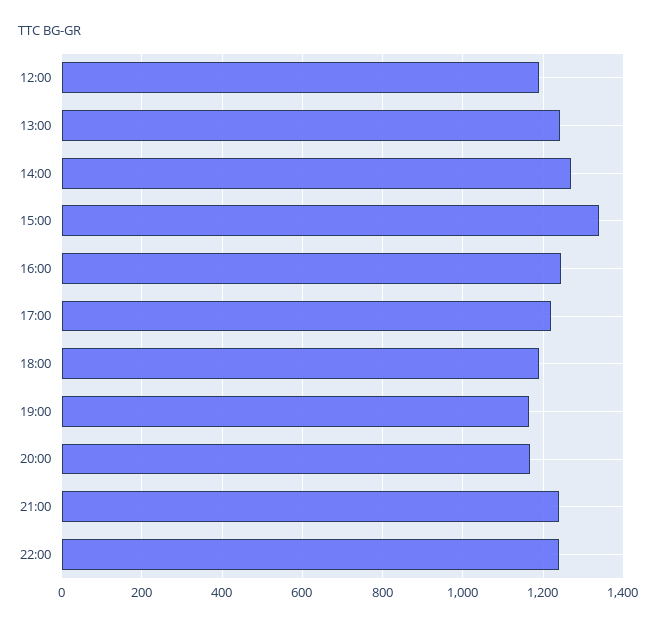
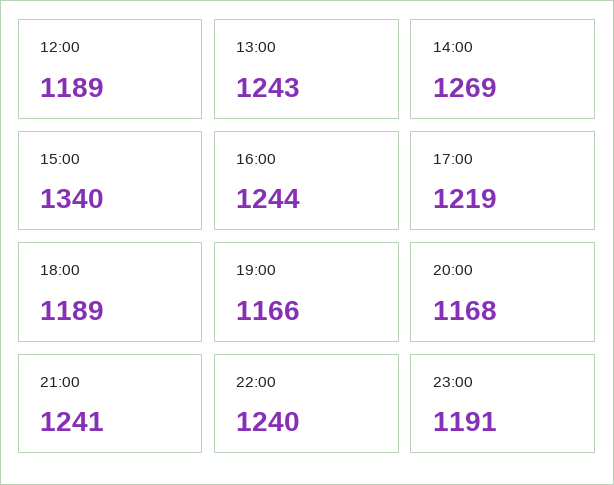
23:00: none -> 1191

